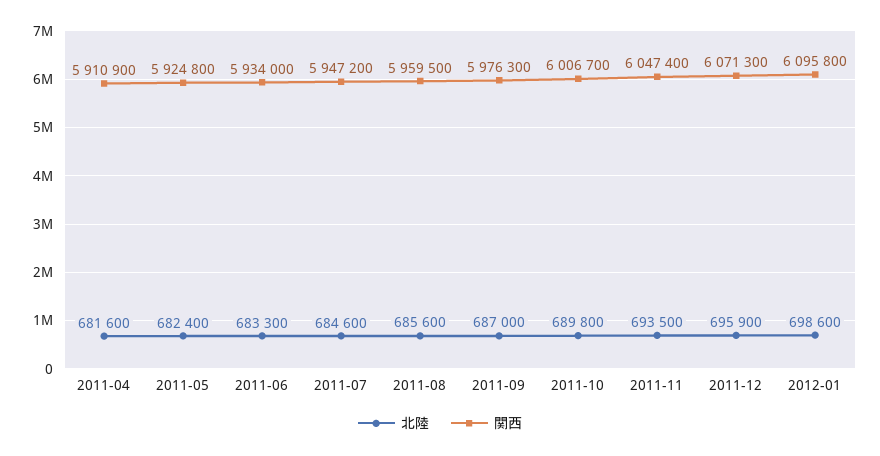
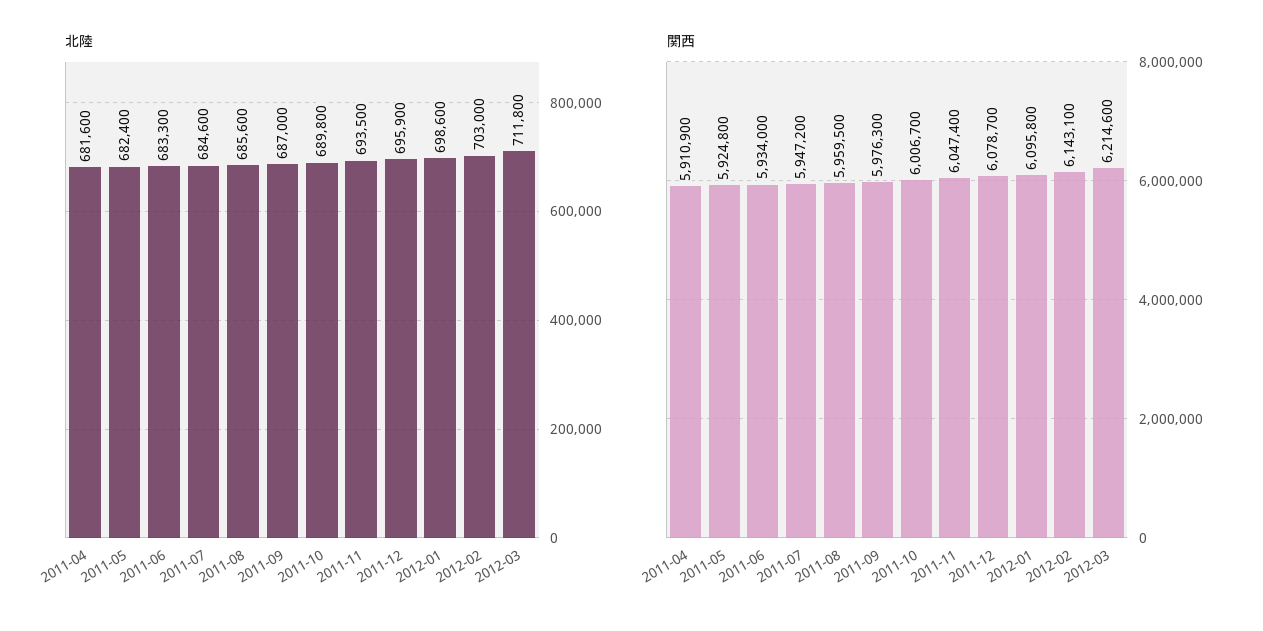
関西, 2011-12: 6071300 -> 6078700
北陸, 2012-02: none -> 703000
北陸, 2012-03: none -> 711800
関西, 2012-02: none -> 6143100
関西, 2012-03: none -> 6214600

